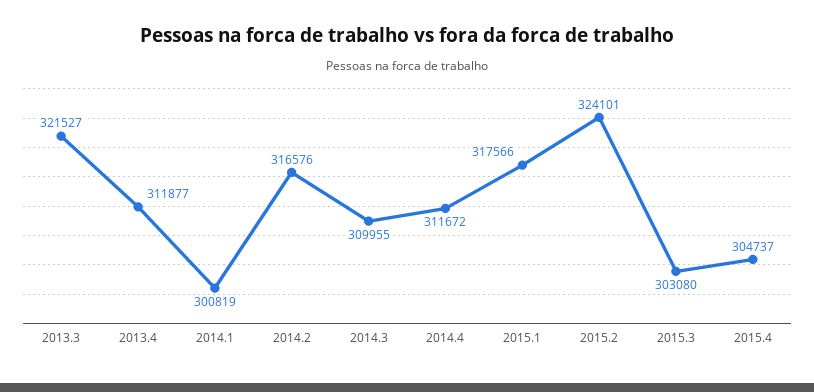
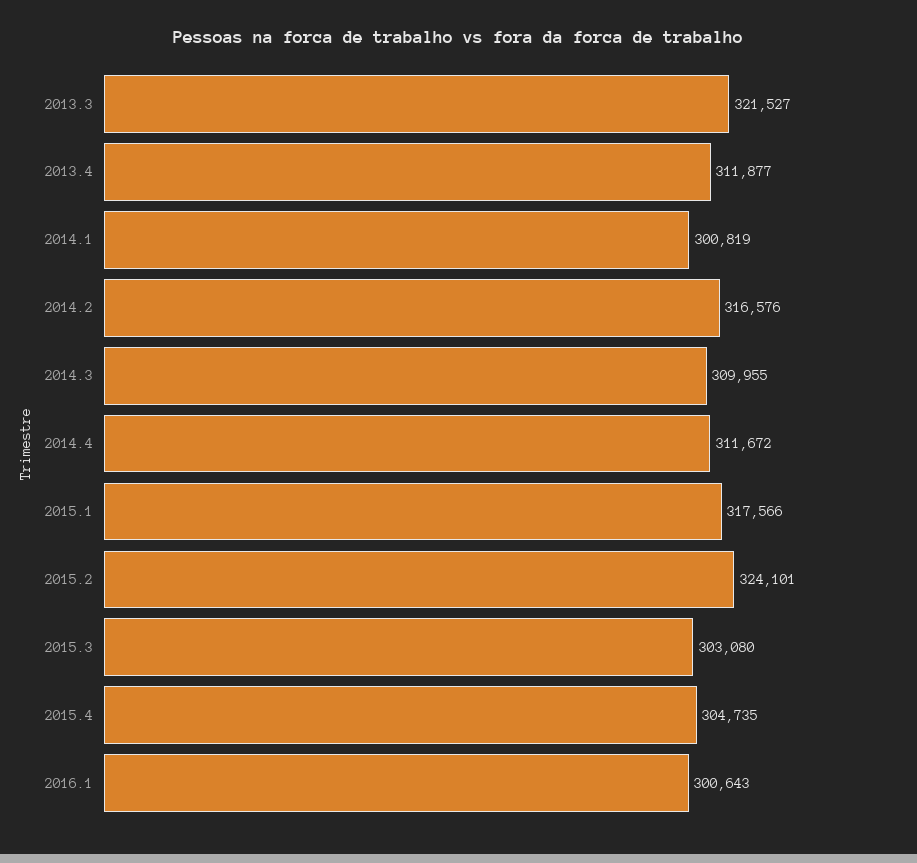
2015.4: 304737 -> 304735
2016.1: none -> 300643

